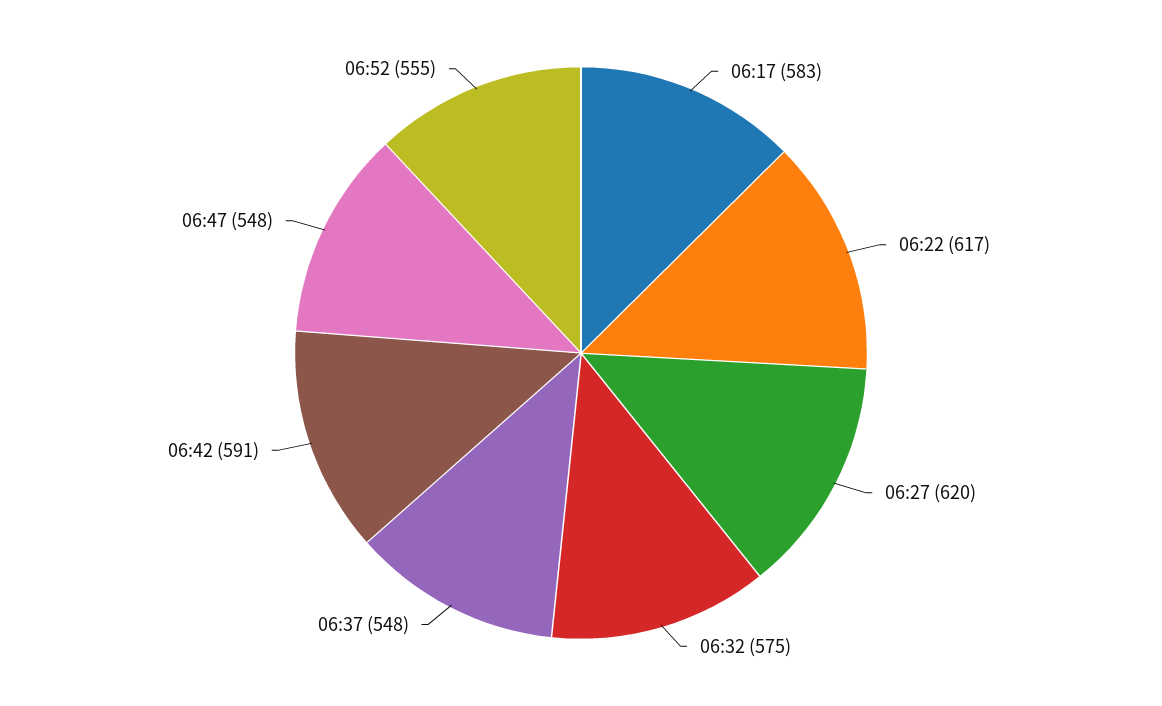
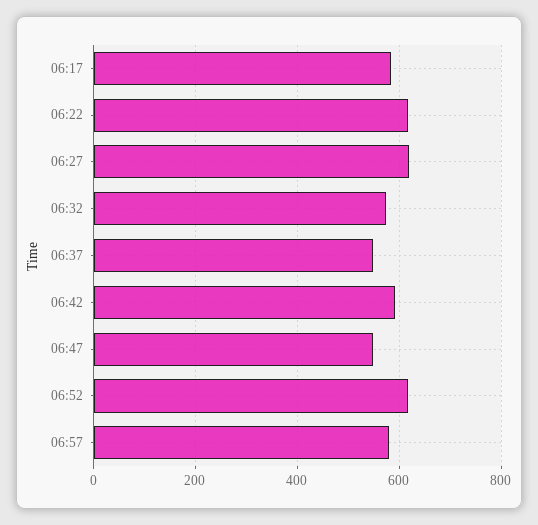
06:52: 555 -> 620
06:57: none -> 580

